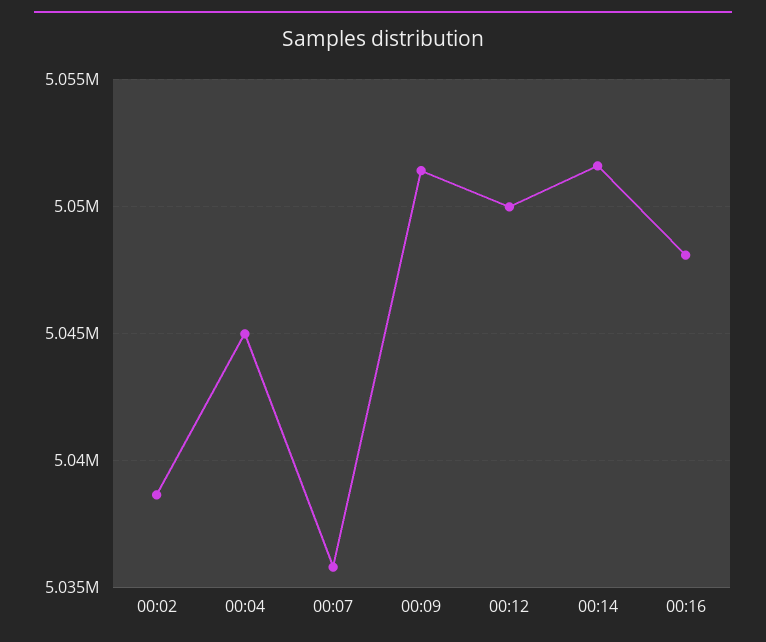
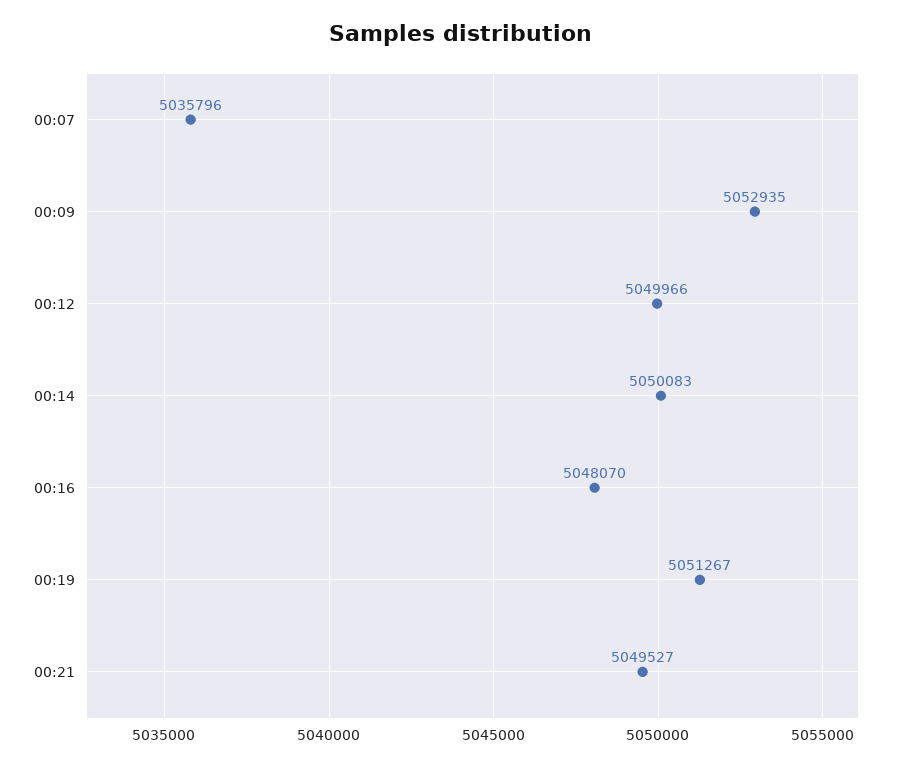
00:02: 5038500 -> none
00:04: 5045000 -> none
00:09: 5051500 -> 5052935
00:14: 5051500 -> 5050083
00:19: none -> 5051267
00:21: none -> 5049527

